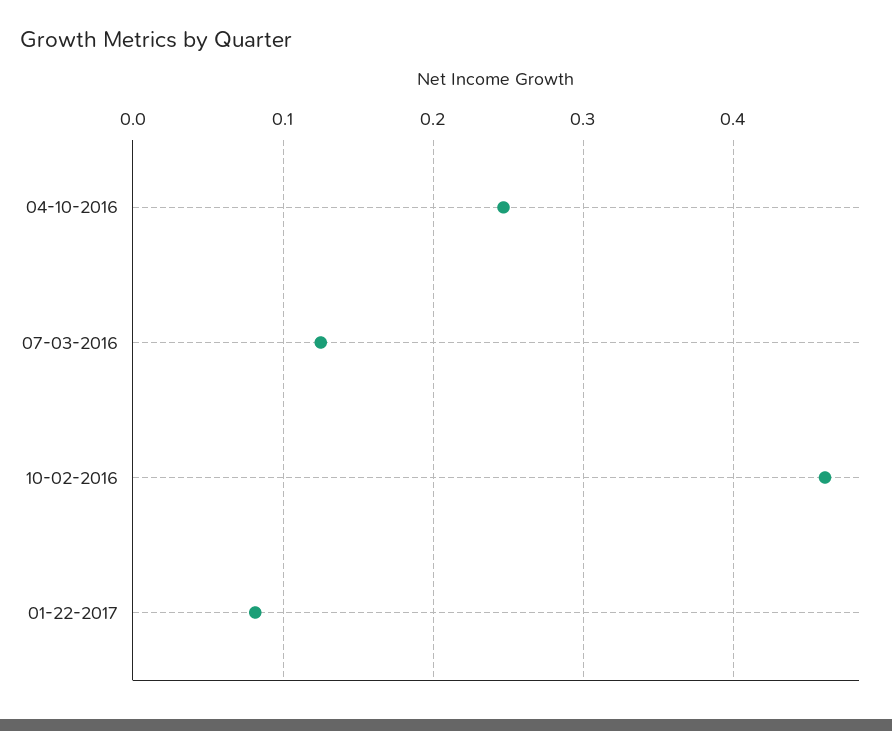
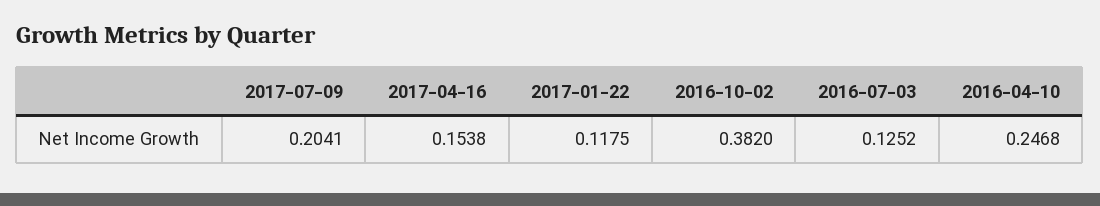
10-02-2016: 0.46 -> 0.382
01-22-2017: 0.08 -> 0.1175
2017-07-09: none -> 0.2041
2017-04-16: none -> 0.1538

